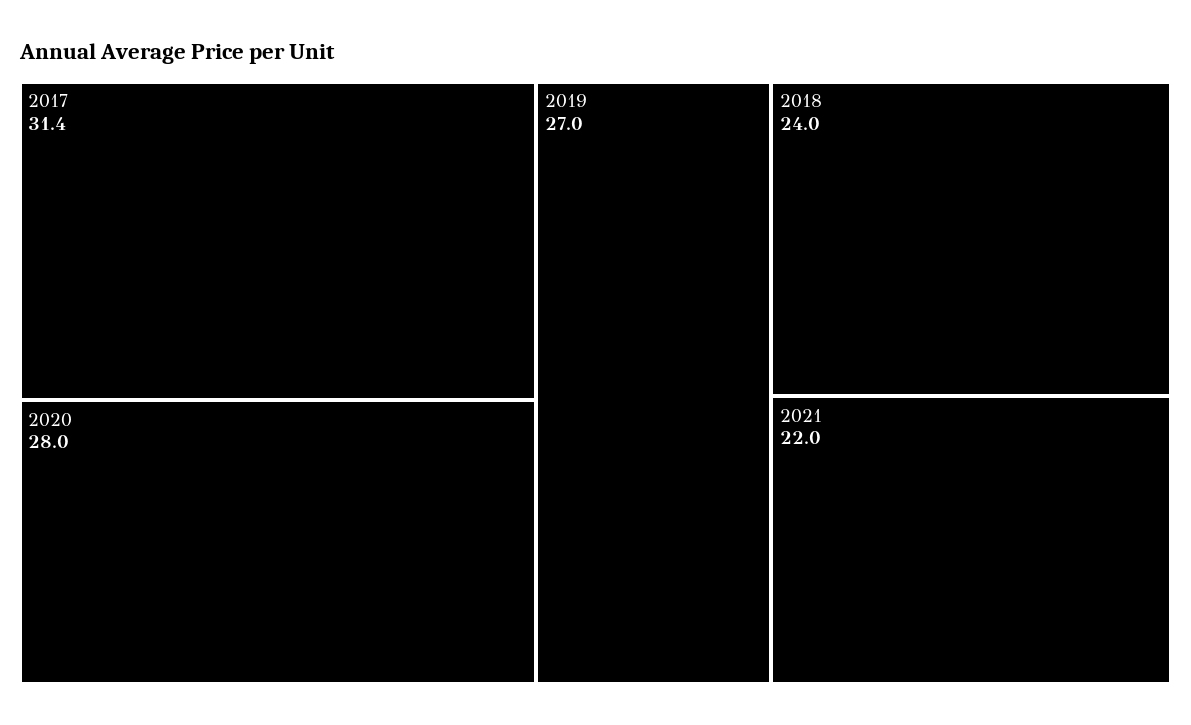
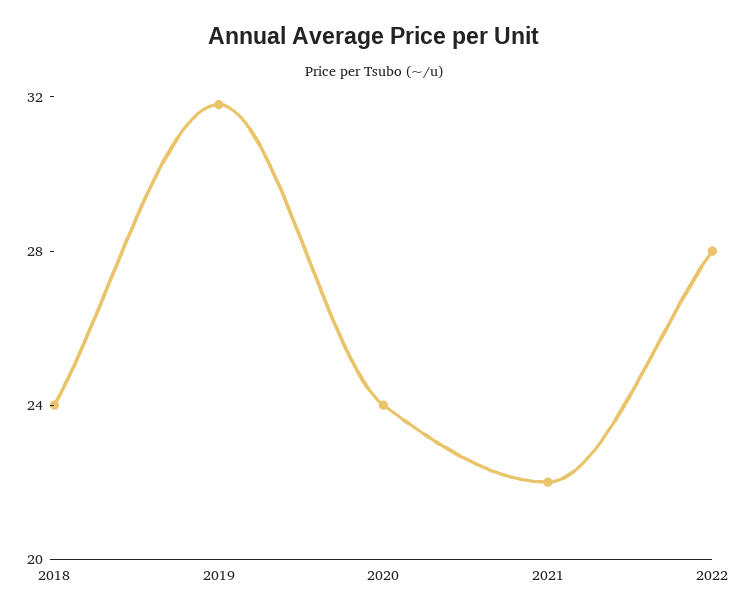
2017: 31.4 -> none
2020: 28 -> 24
2019: 27 -> 32
2022: none -> 28

